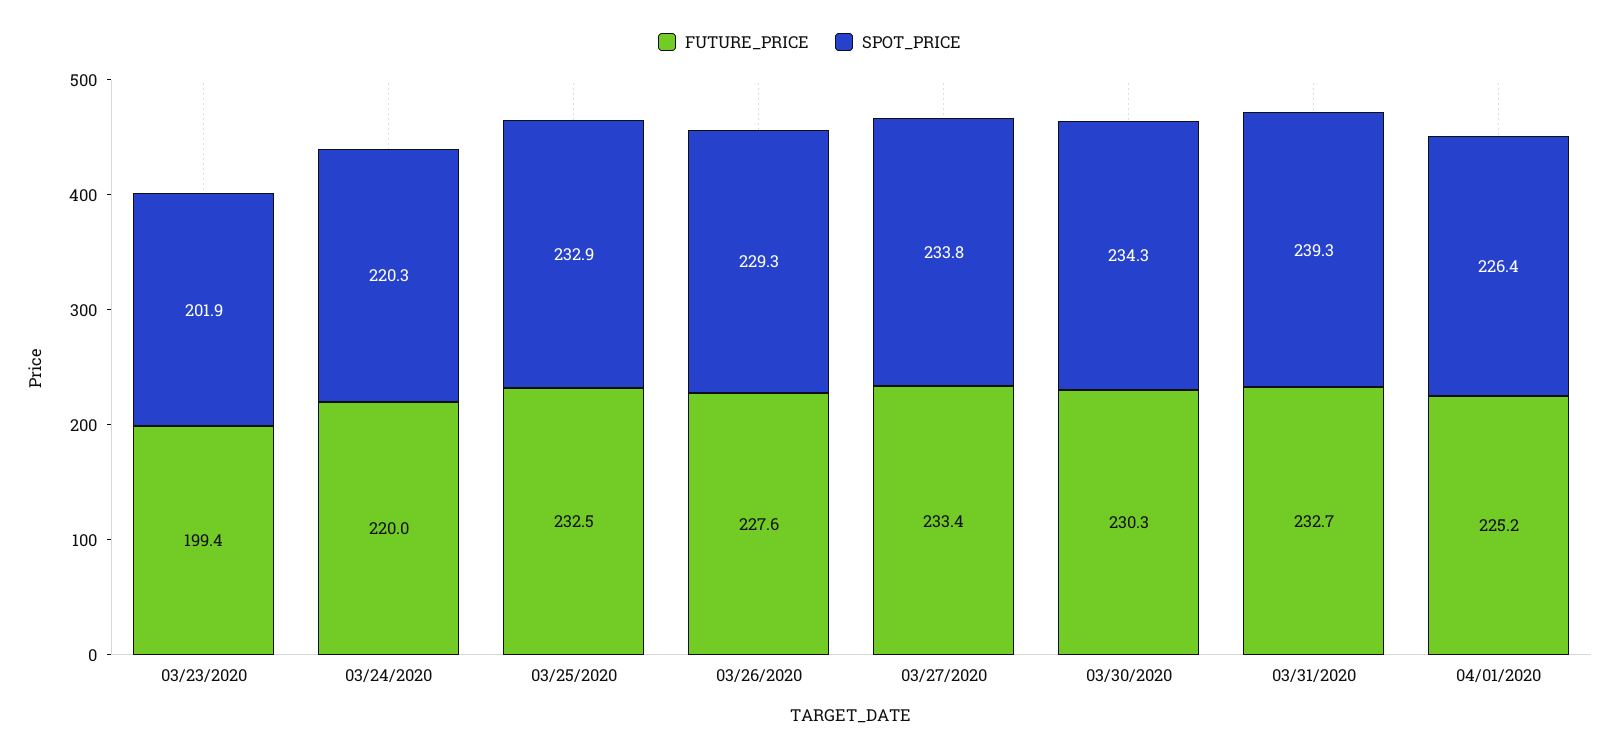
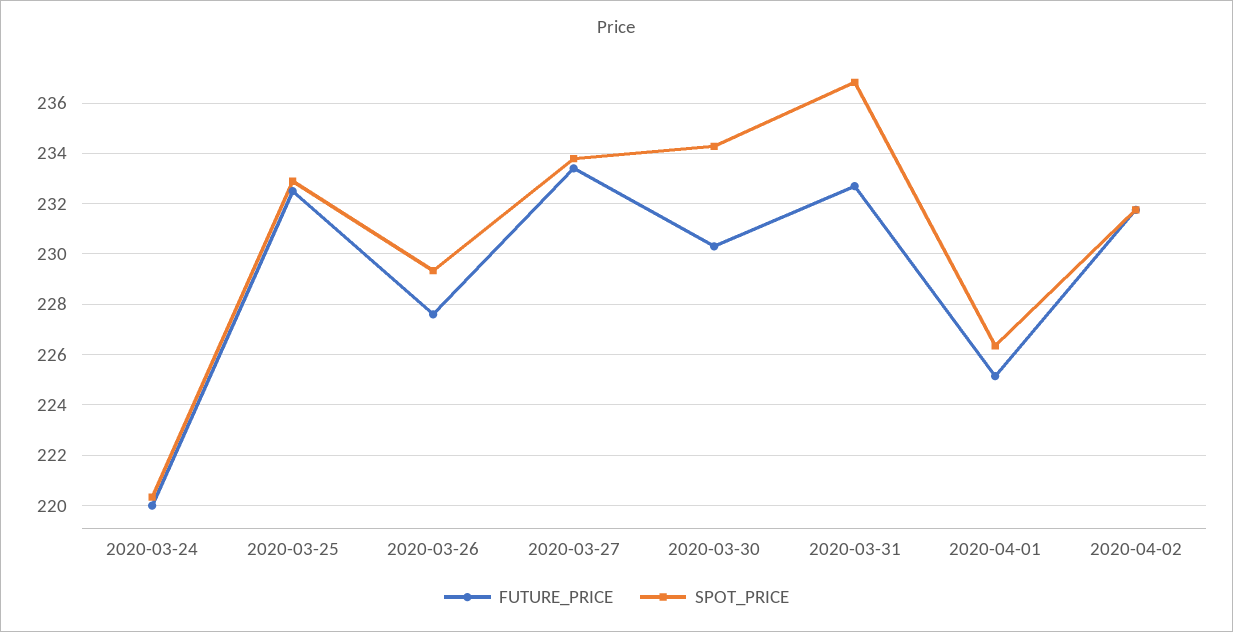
FUTURE_PRICE, 03/23/2020: 199.4 -> none
SPOT_PRICE, 03/23/2020: 201.9 -> none
SPOT_PRICE, 03/31/2020: 239.3 -> 236.75
FUTURE_PRICE, 2020-04-02: none -> 231.75
SPOT_PRICE, 2020-04-02: none -> 231.75

